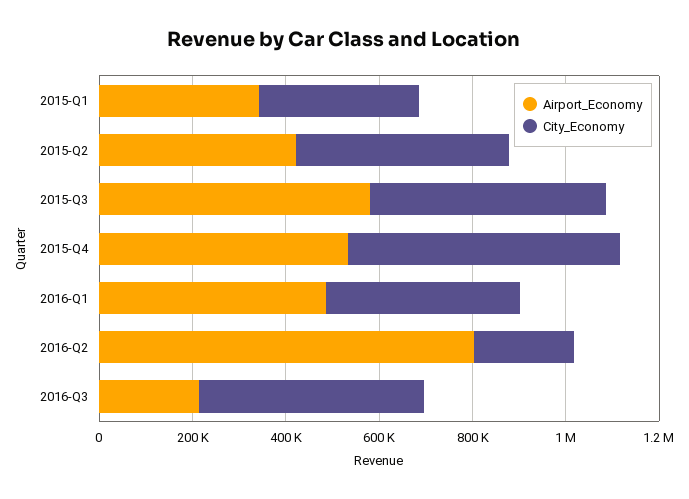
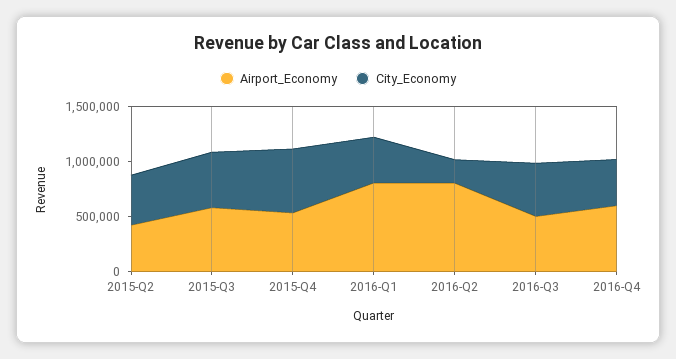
Airport_Economy, 2015-Q1: 350000 -> none
City_Economy, 2015-Q1: 350000 -> none
Airport_Economy, 2016-Q1: 500000 -> 800000
Airport_Economy, 2016-Q3: 200000 -> 500000
Airport_Economy, 2016-Q4: none -> 600000
City_Economy, 2016-Q4: none -> 400000

